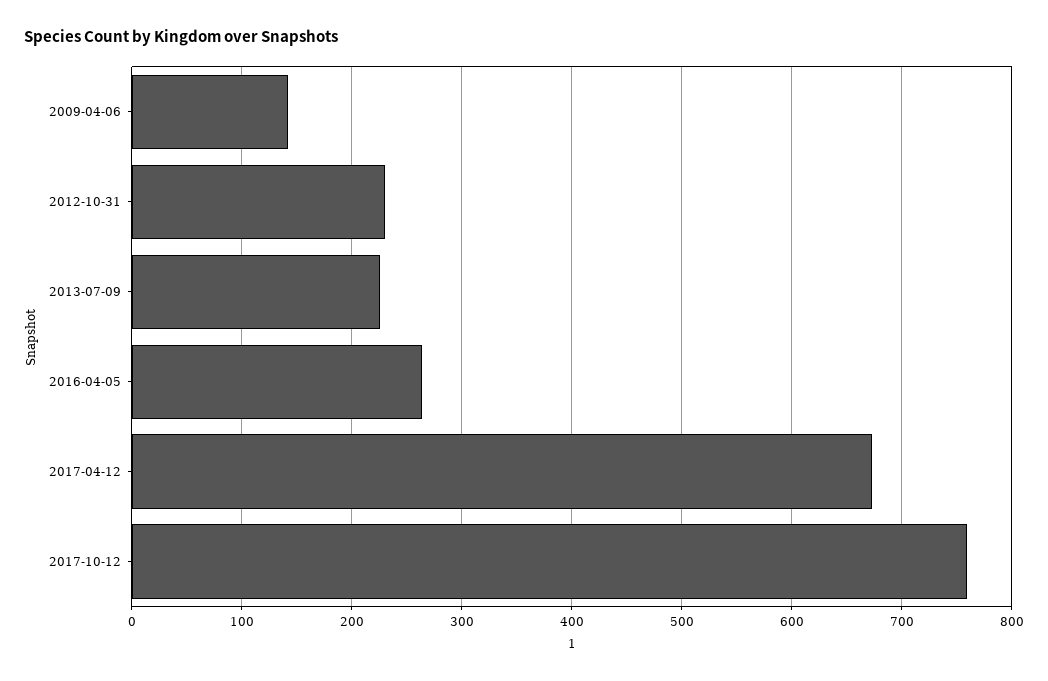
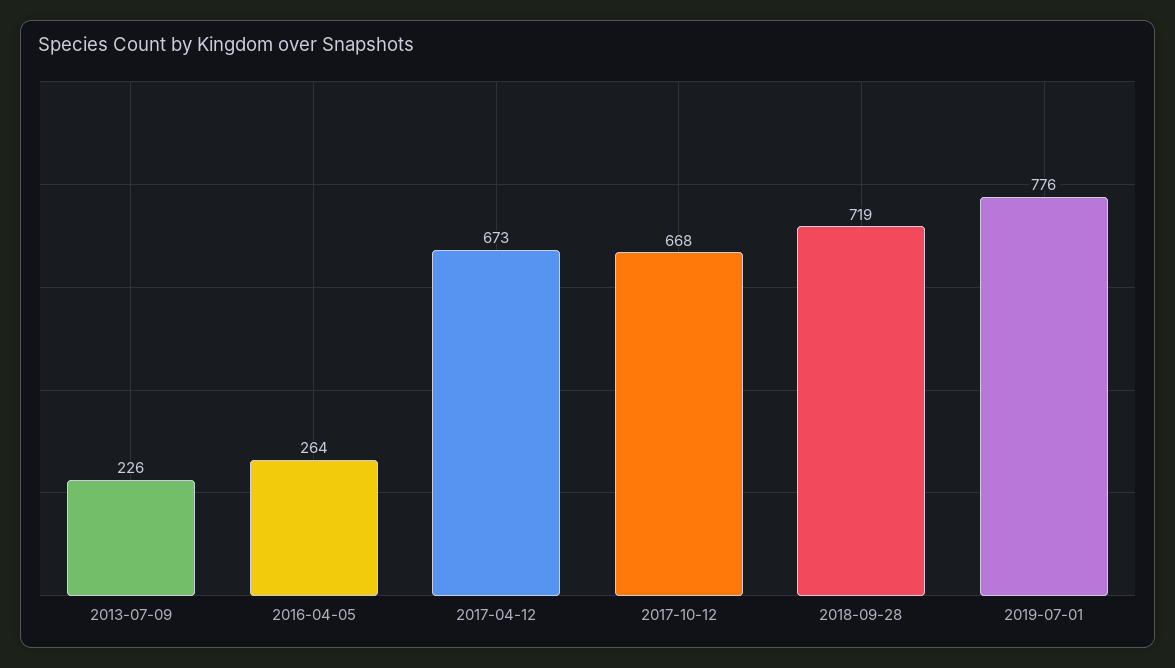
2009-04-06: 140 -> none
2012-10-31: 230 -> none
2017-10-12: 760 -> 668
2018-09-28: none -> 719
2019-07-01: none -> 776

